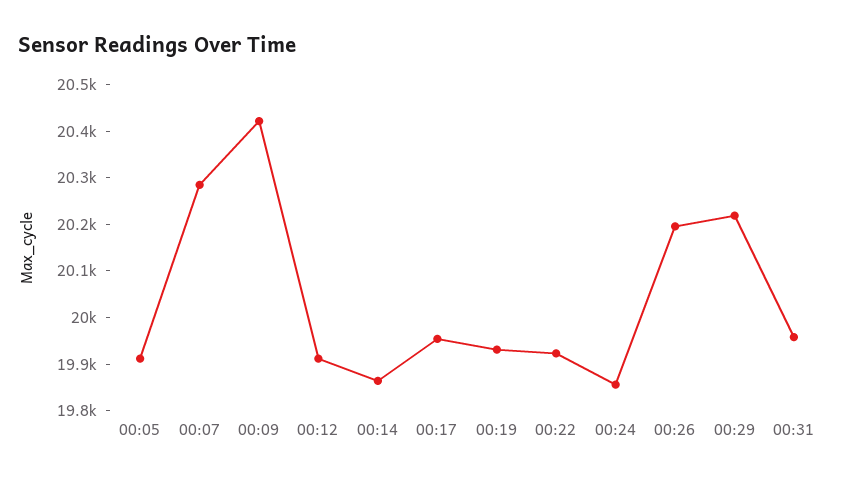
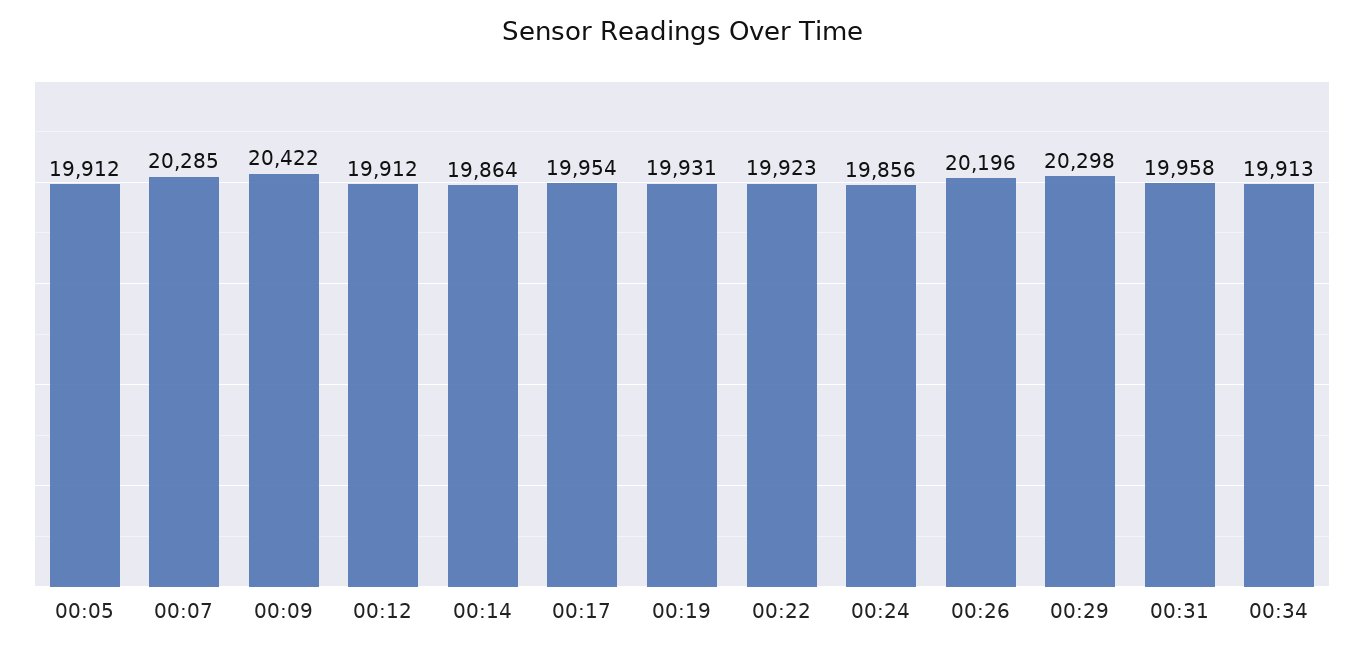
00:29: 20220 -> 20298
00:34: none -> 19913

